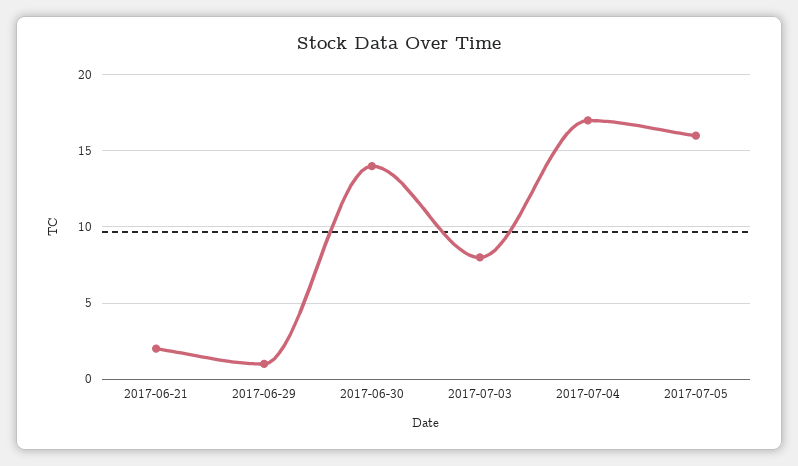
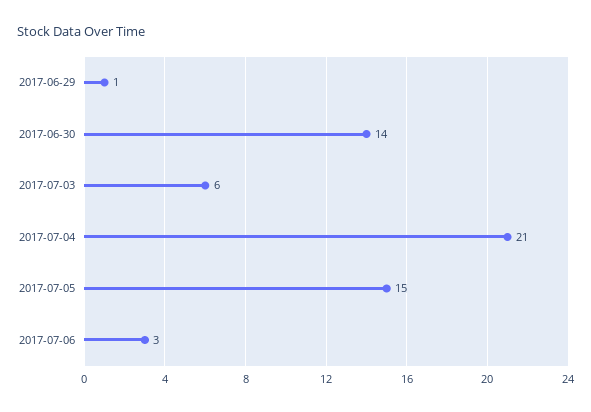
2017-06-21: 2 -> none
2017-07-03: 8 -> 6
2017-07-04: 17 -> 21
2017-07-05: 16 -> 15
2017-07-06: none -> 3

